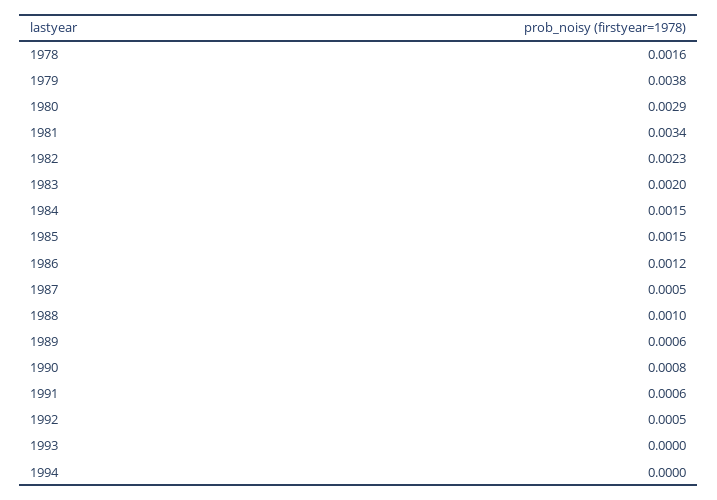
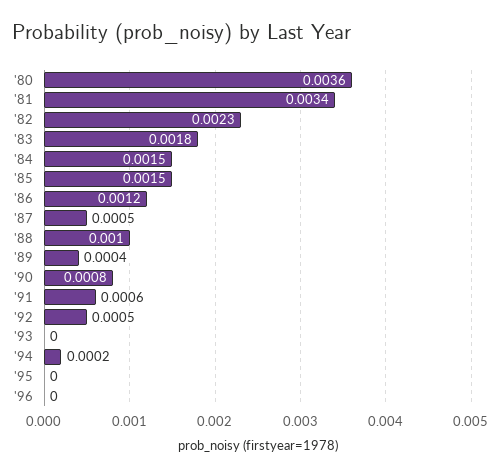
1978: 0.0016 -> none
1979: 0.0038 -> none
1980: 0.0029 -> 0.0036
1983: 0.002 -> 0.0018
1989: 0.0006 -> 0.0004
1994: 0 -> 0.0002
'95: none -> 0
'96: none -> 0

